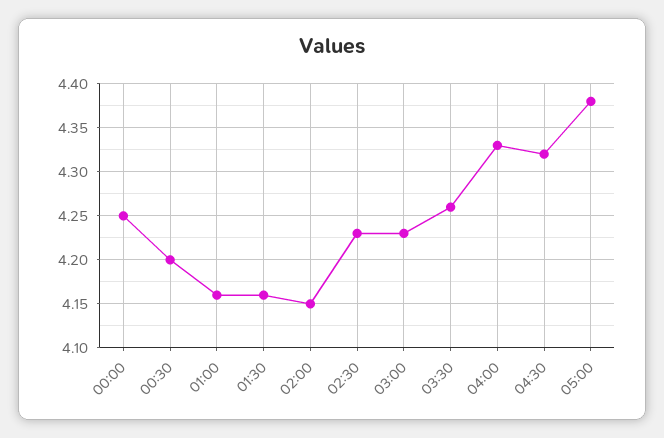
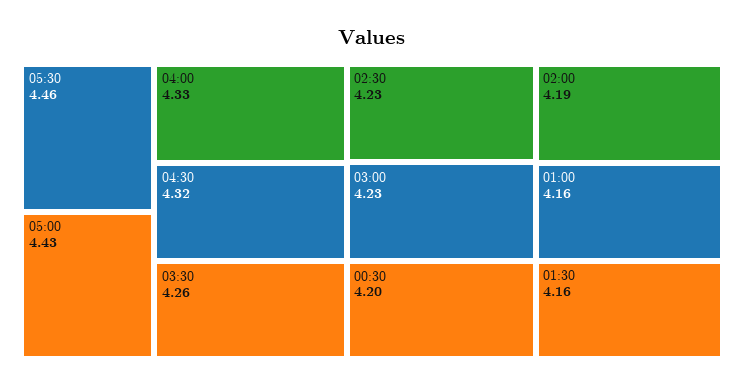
00:00: 4.25 -> none
02:00: 4.15 -> 4.19
05:00: 4.38 -> 4.43
05:30: none -> 4.46

